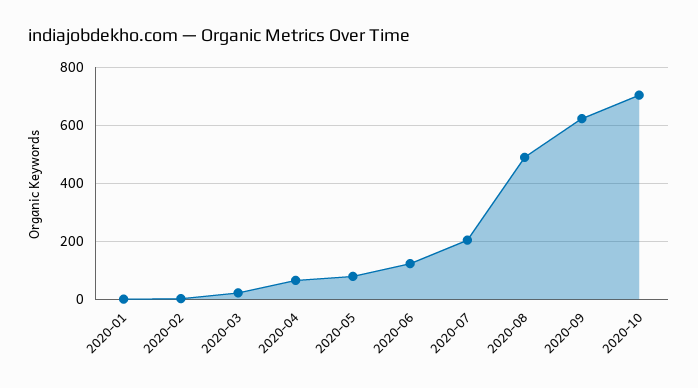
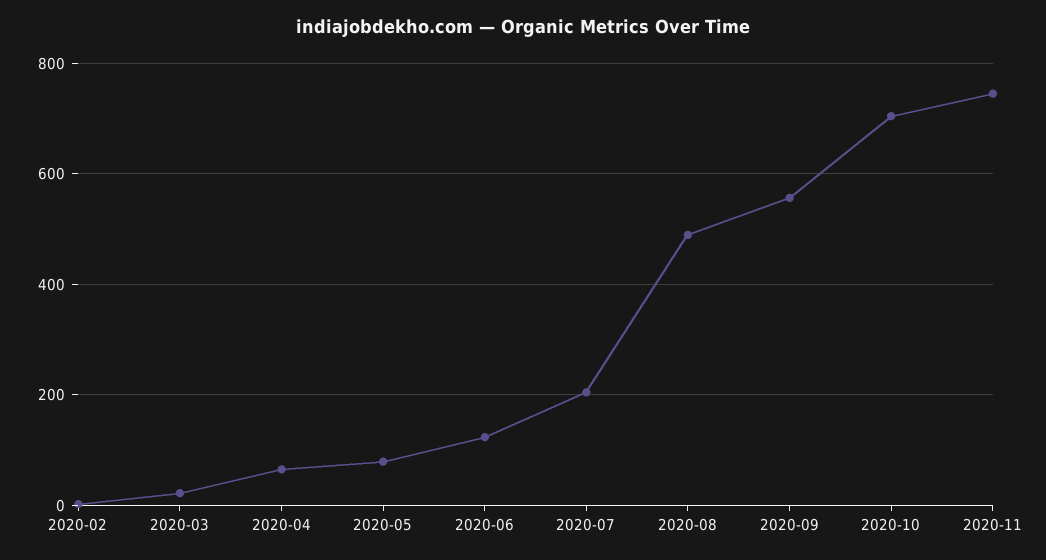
2020-01: 0 -> none
2020-09: 625 -> 560
2020-11: none -> 740

